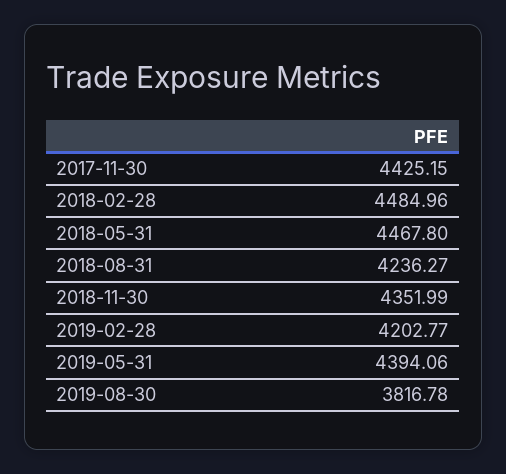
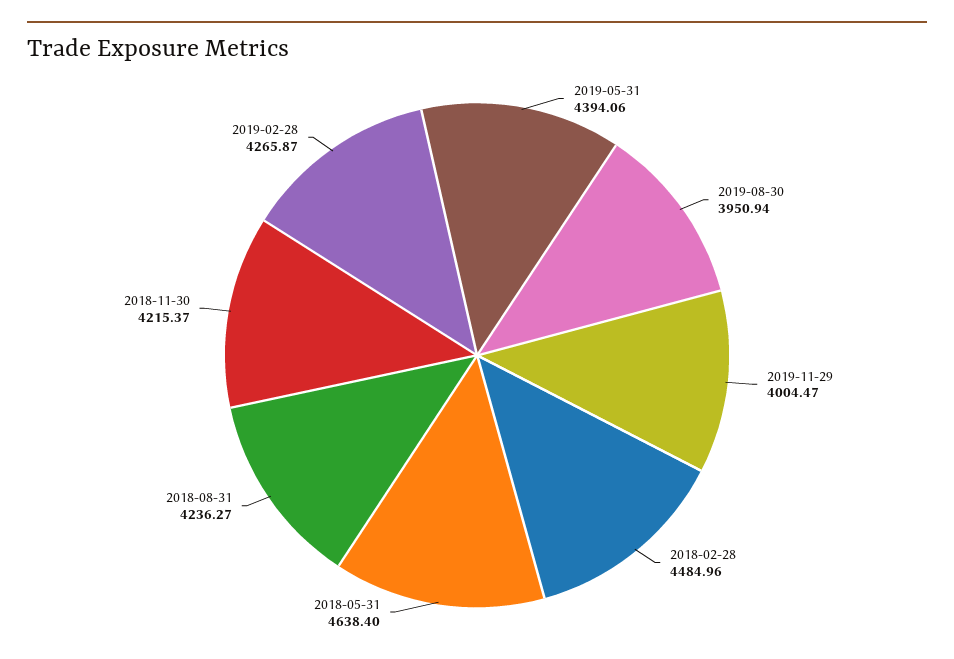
2017-11-30: 4425.15 -> none
2018-05-31: 4467.8 -> 4638.4
2018-11-30: 4351.99 -> 4215.37
2019-02-28: 4202.77 -> 4265.87
2019-08-30: 3816.78 -> 3950.94
2019-11-29: none -> 4004.47

